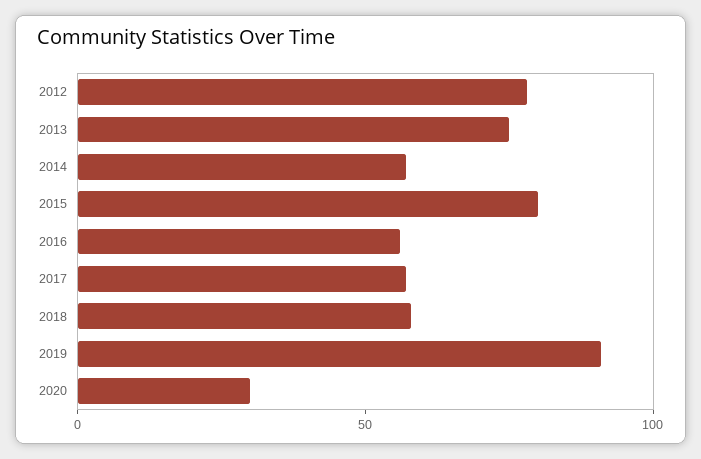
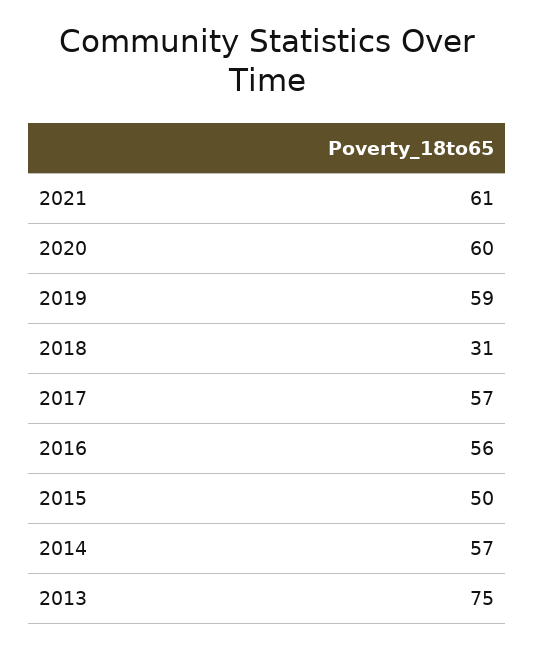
2012: 80 -> none
2015: 80 -> 50
2018: 60 -> 31
2019: 90 -> 59
2020: 30 -> 60
2021: none -> 61

